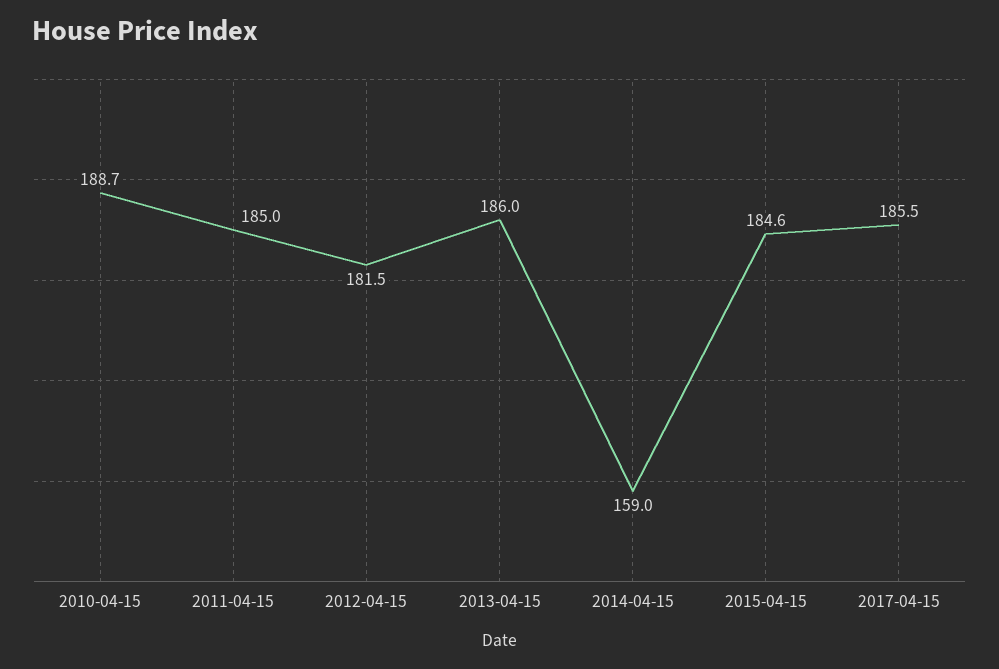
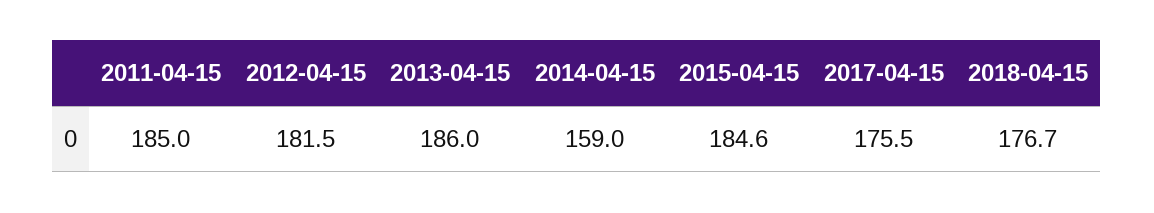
2010-04-15: 188.7 -> none
2017-04-15: 185.5 -> 175.5
2018-04-15: none -> 176.7

